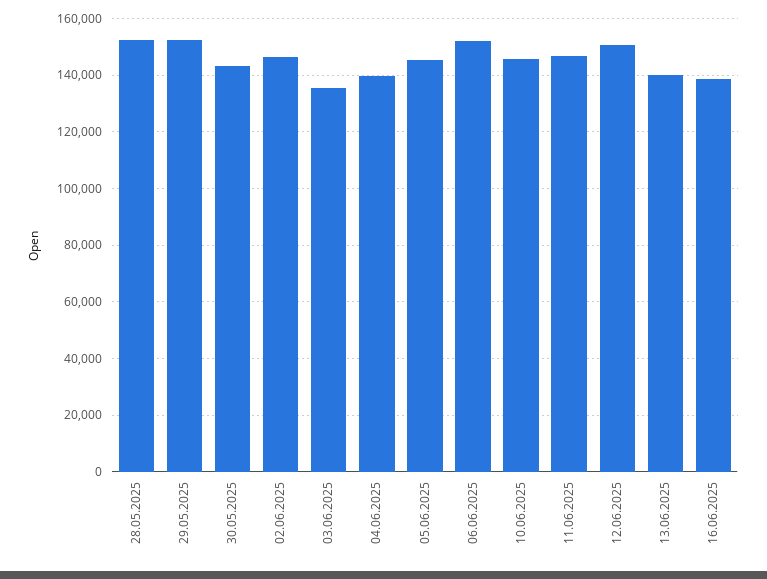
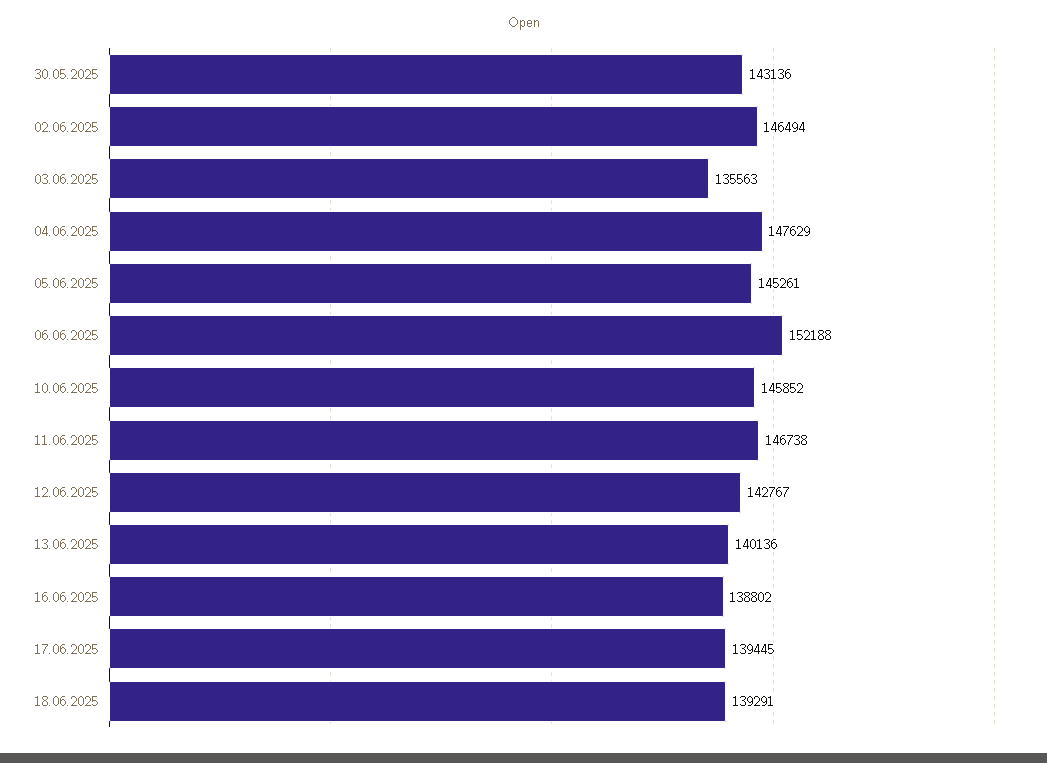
28.05.2025: 152500 -> none
29.05.2025: 152500 -> none
04.06.2025: 140000 -> 147629
12.06.2025: 150000 -> 142767
17.06.2025: none -> 139445
18.06.2025: none -> 139291

